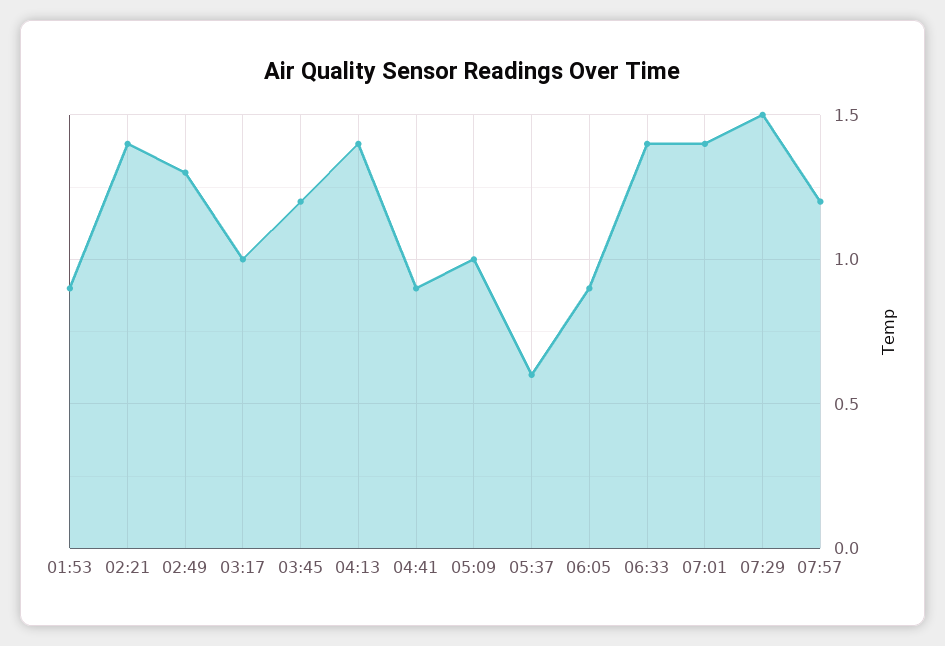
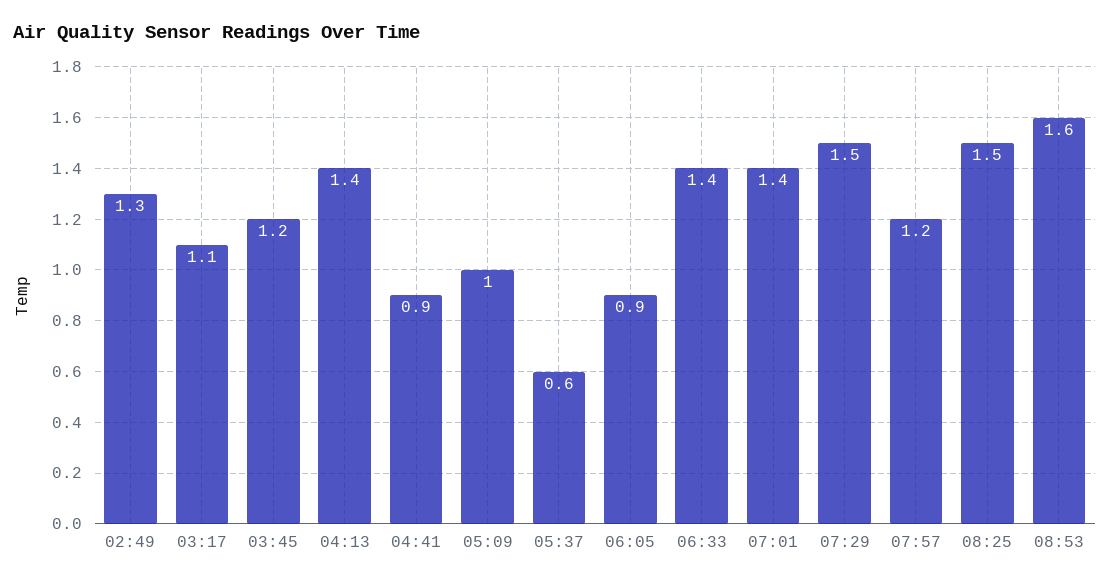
01:53: 0.9 -> none
02:21: 1.4 -> none
03:17: 1 -> 1.1
08:25: none -> 1.5
08:53: none -> 1.6

